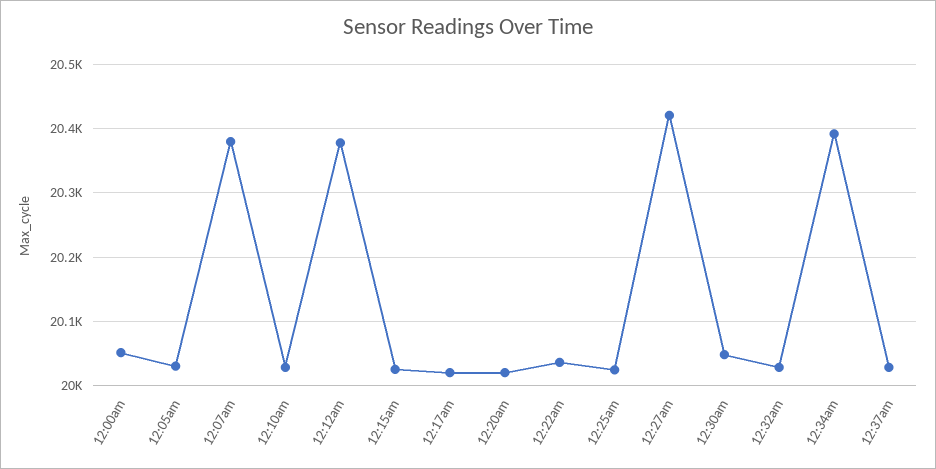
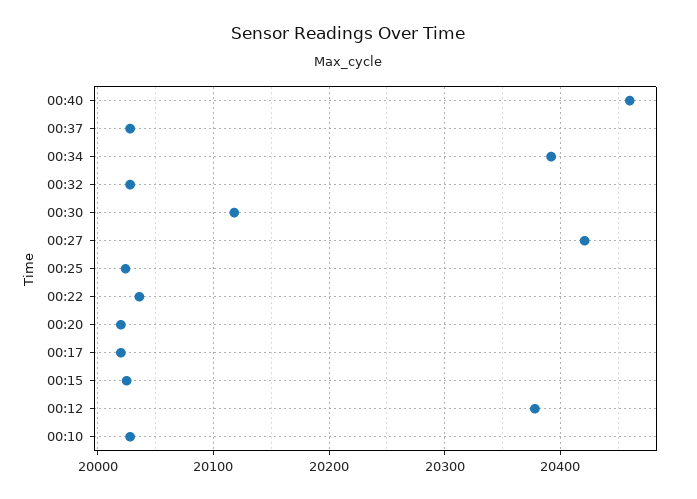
12:00am: 20050 -> none
12:05am: 20030 -> none
12:07am: 20380 -> none
12:30am: 20050 -> 20120
00:40: none -> 20460

